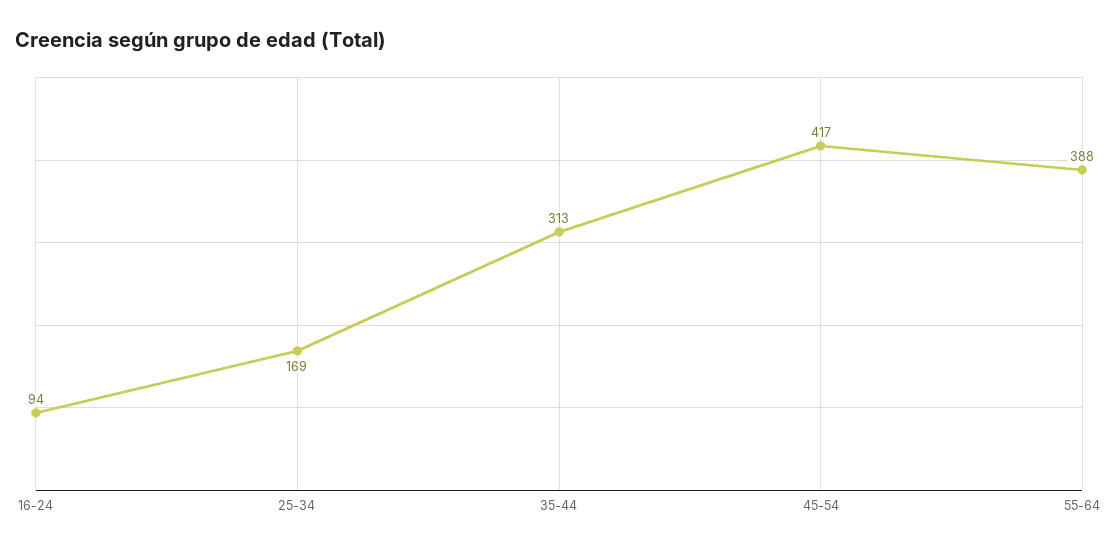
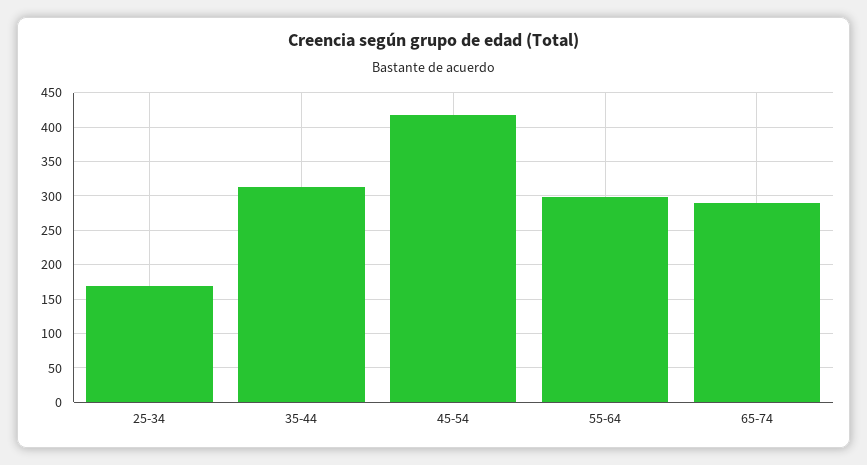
16-24: 94 -> none
55-64: 388 -> 300
65-74: none -> 290

